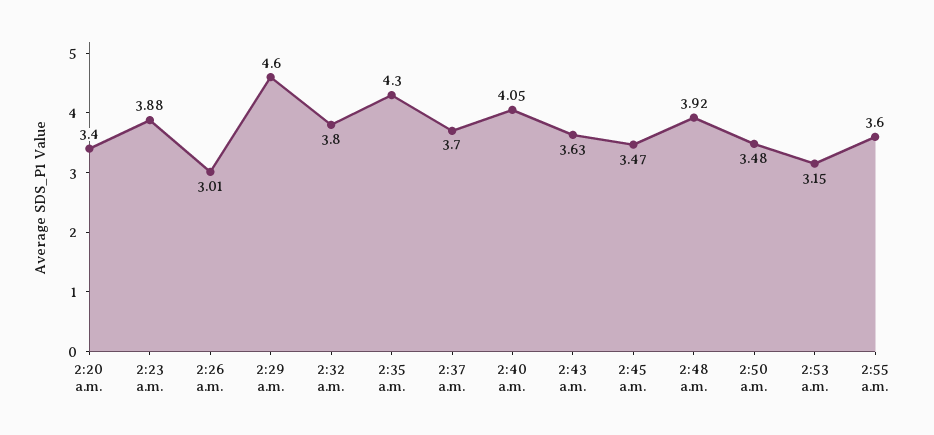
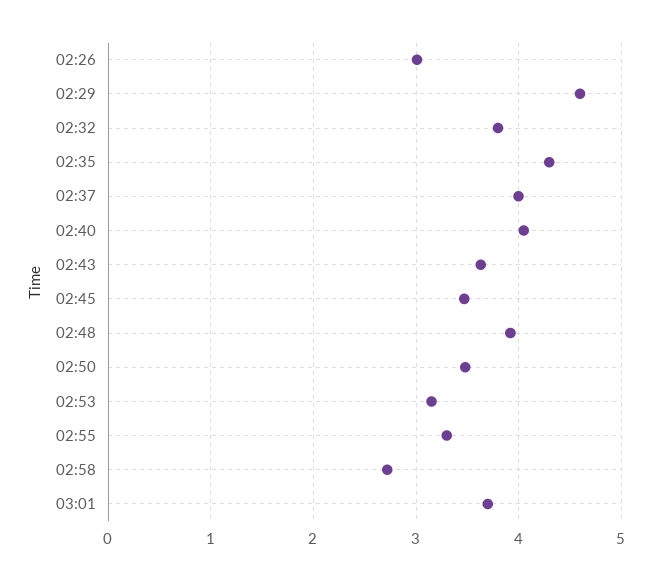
2:20 a.m.: 3.4 -> none
2:23 a.m.: 3.88 -> none
2:37 a.m.: 3.7 -> 4
2:55 a.m.: 3.6 -> 3.3
02:58: none -> 2.7
03:01: none -> 3.7

